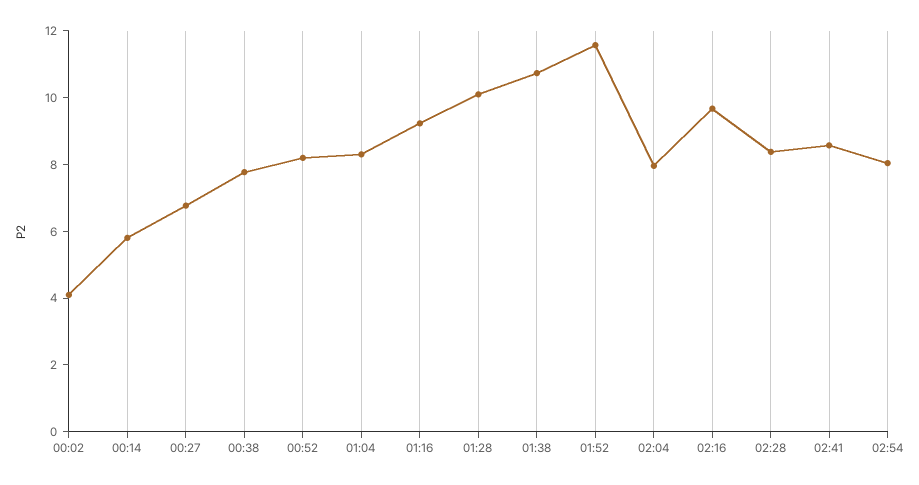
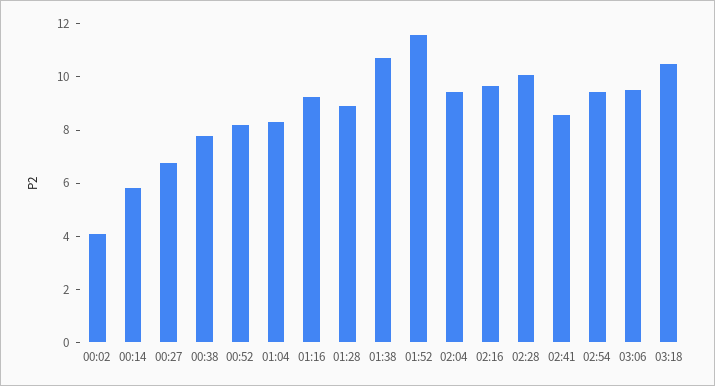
01:28: 10 -> 9
02:04: 8 -> 9.5
02:28: 8.5 -> 10
02:54: 8 -> 9.5
03:06: none -> 9.5
03:18: none -> 10.5

